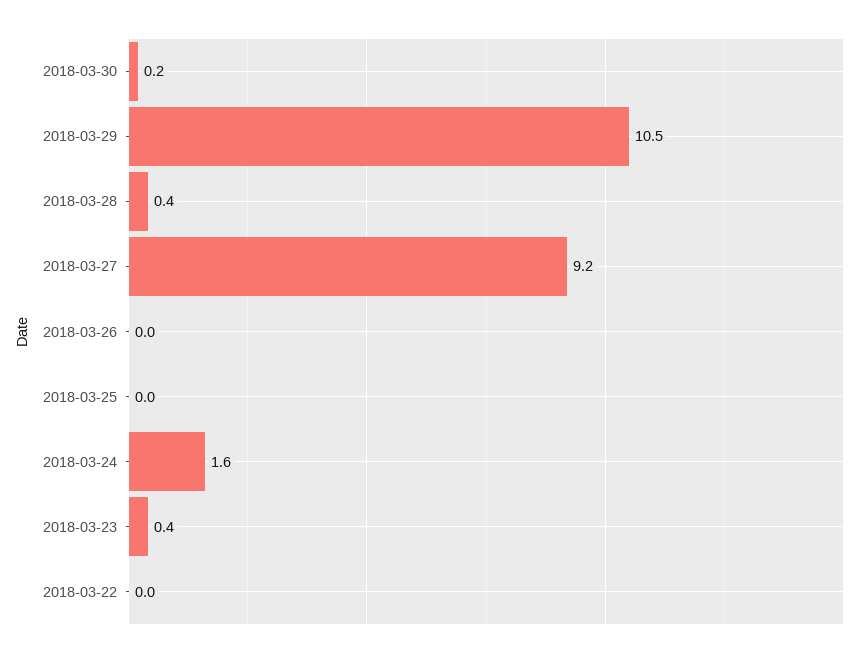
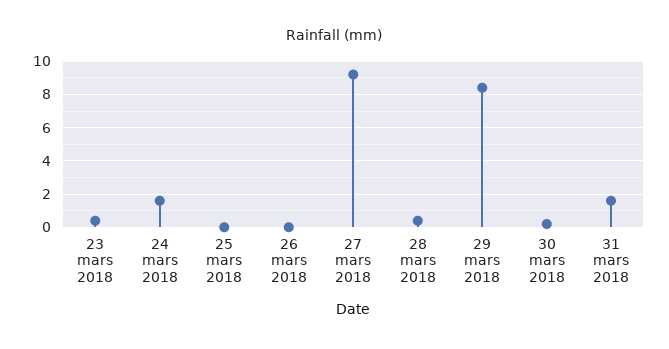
2018-03-29: 10.5 -> 8.5
2018-03-22: 0 -> none
31 mars 2018: none -> 1.5

